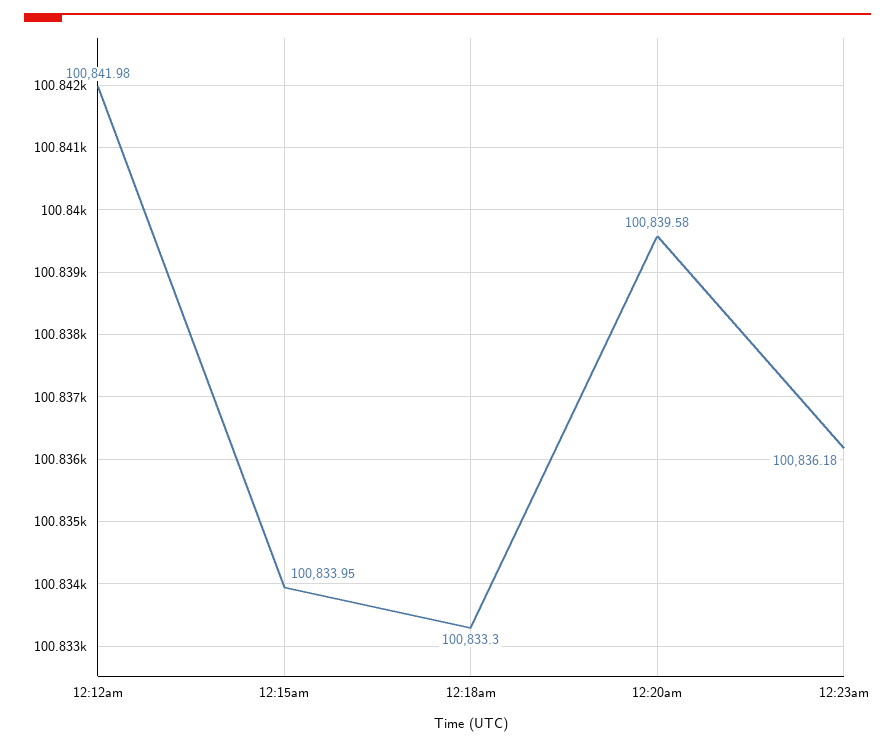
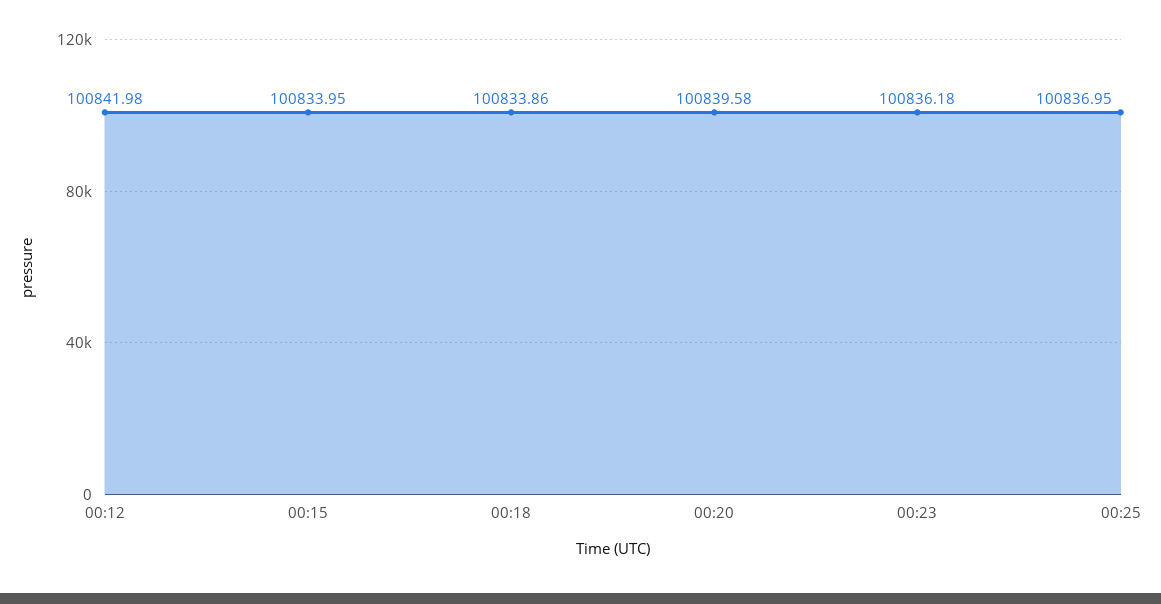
12:18am: 100833.3 -> 100833.86
00:25: none -> 100836.95

